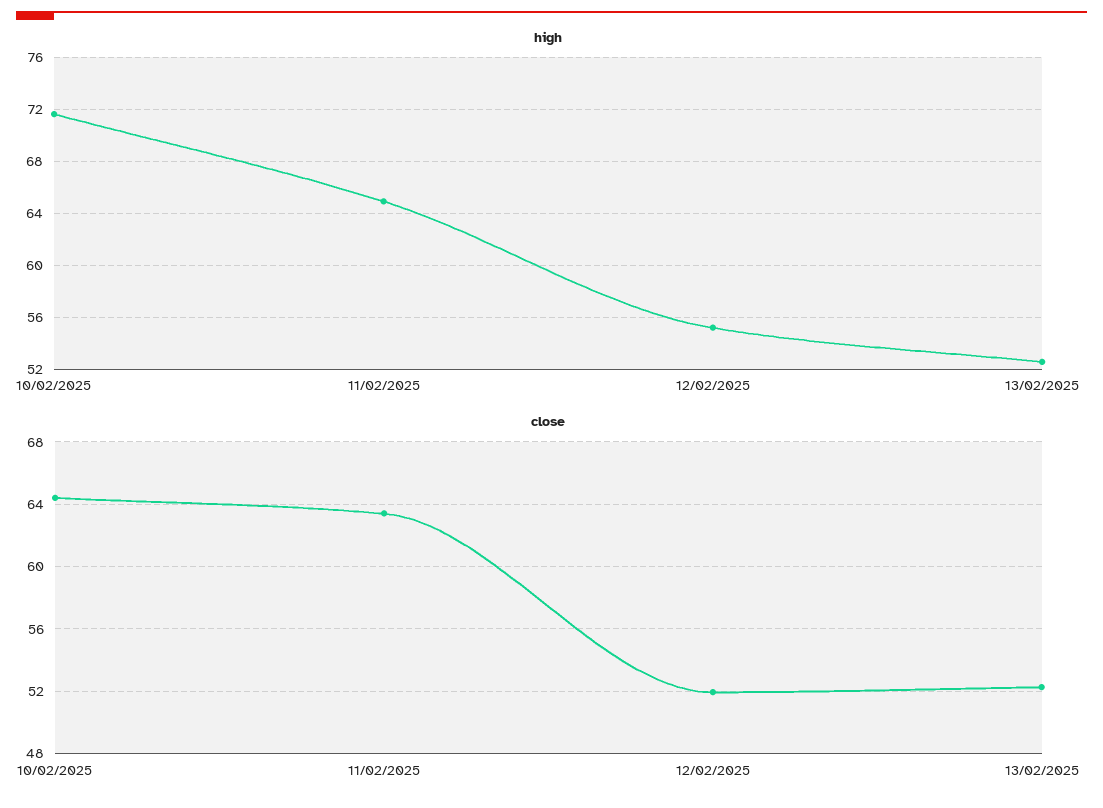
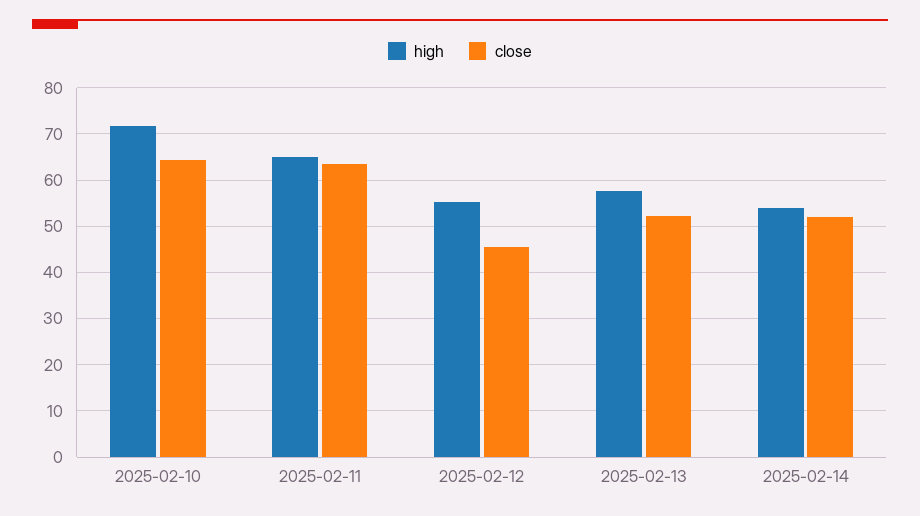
high, 13/02/2025: 52.5 -> 58
close, 12/02/2025: 52 -> 46
high, 2025-02-14: none -> 54
close, 2025-02-14: none -> 52

